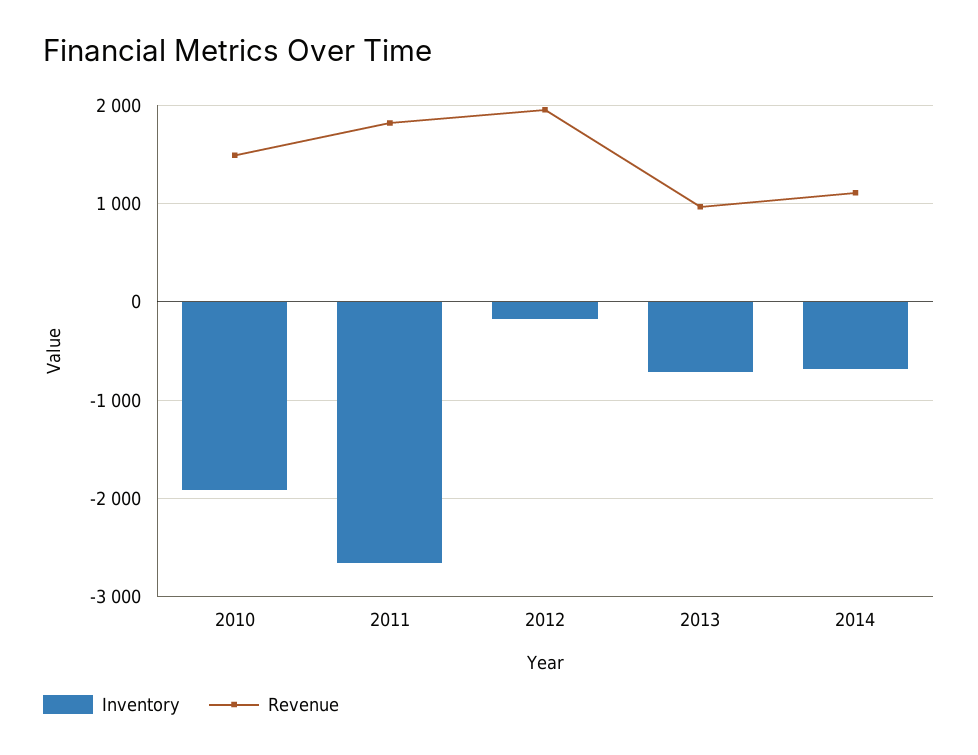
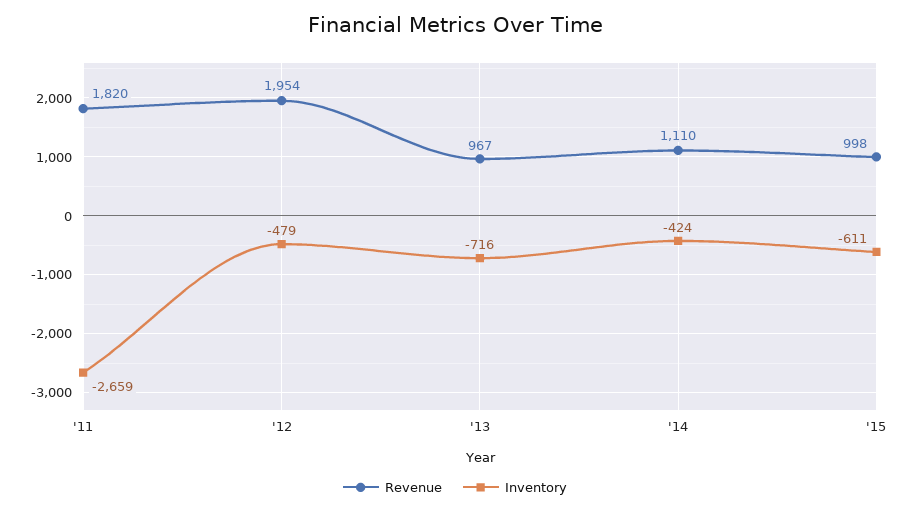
Inventory, 2010: -1900 -> none
Revenue, 2010: 1500 -> none
Inventory, 2012: -200 -> -479
Inventory, 2014: -700 -> -424
Revenue, '15: none -> 998
Inventory, '15: none -> -611

